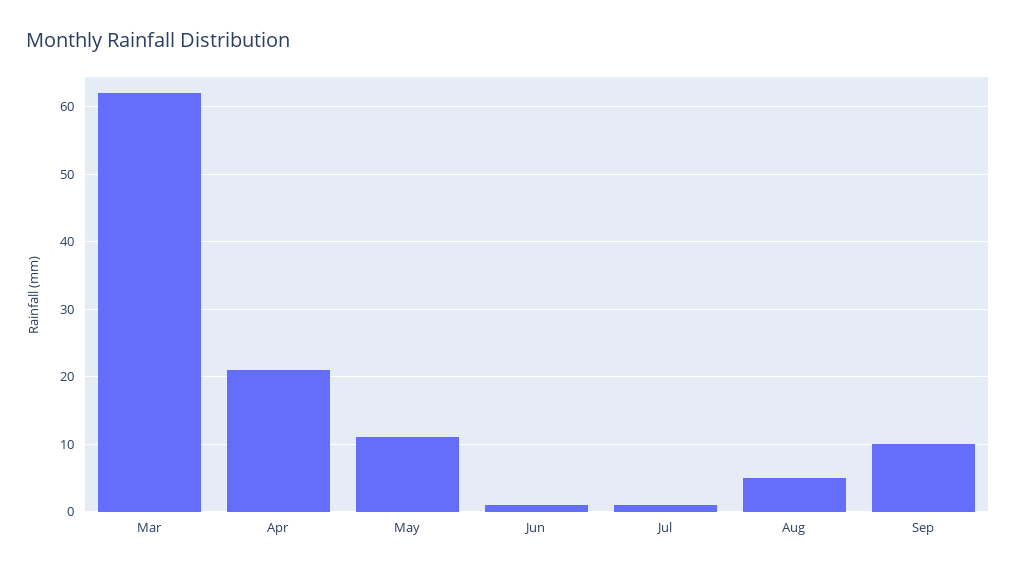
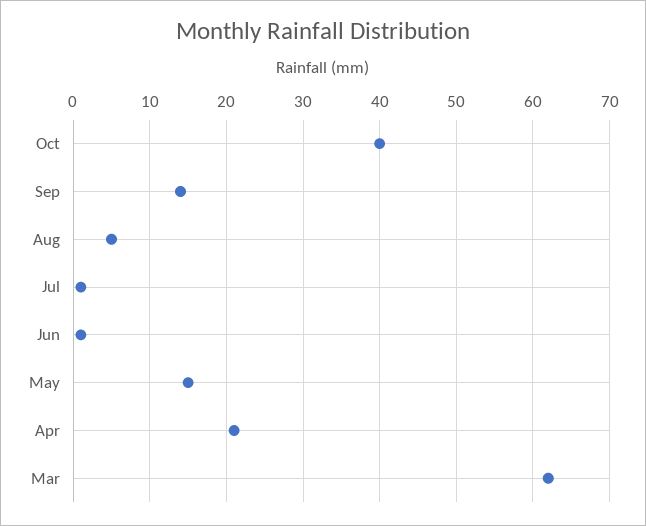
May: 11 -> 15
Sep: 10 -> 14
Oct: none -> 40

